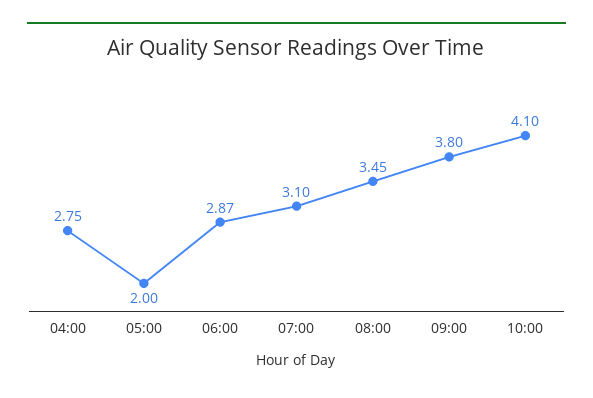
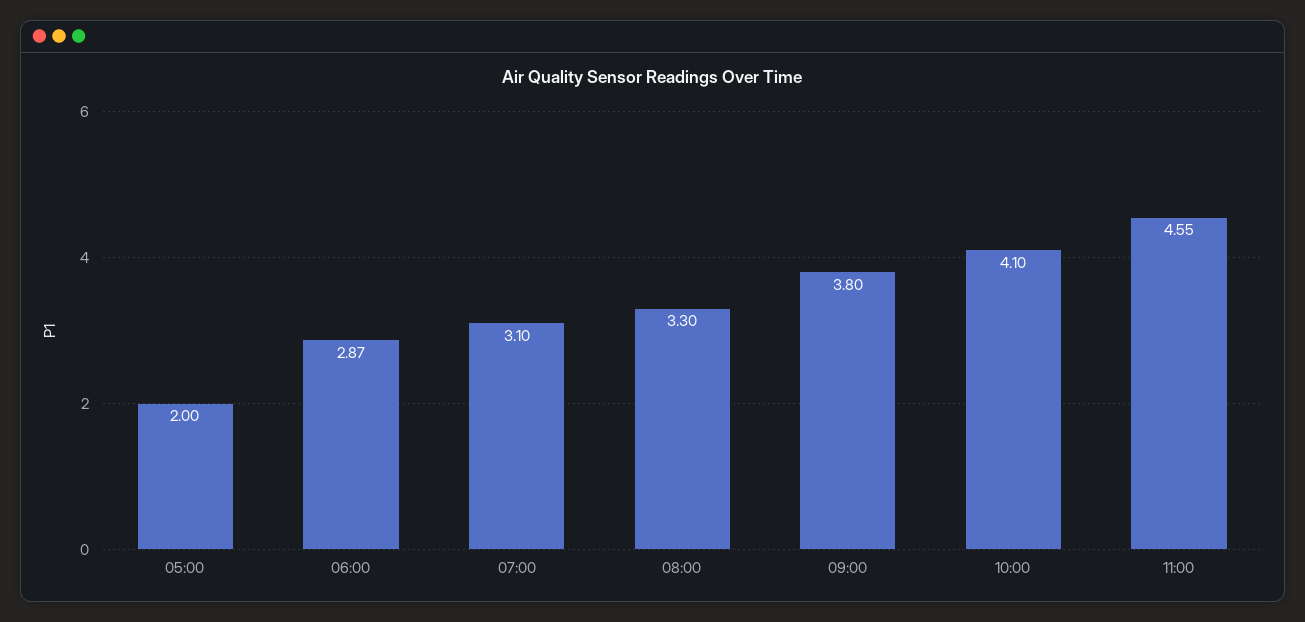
04:00: 2.75 -> none
08:00: 3.45 -> 3.3
11:00: none -> 4.55

